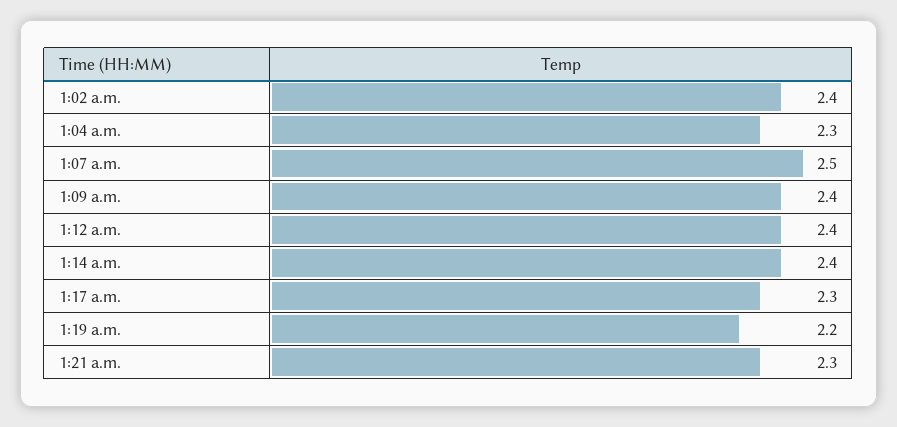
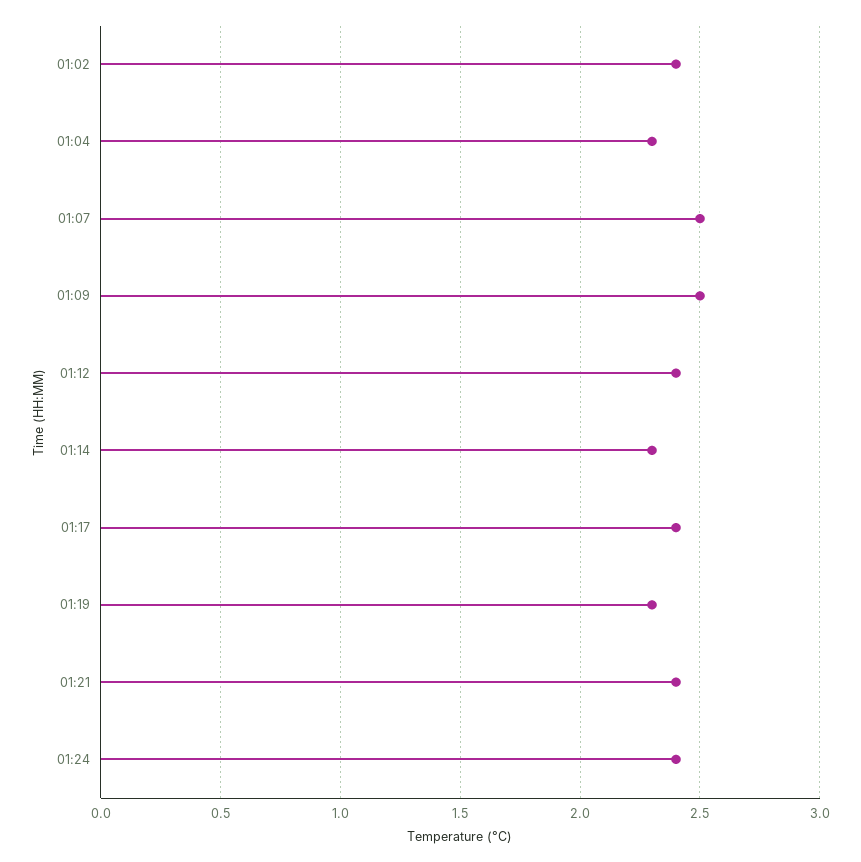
1:09 a.m.: 2.4 -> 2.5
1:14 a.m.: 2.4 -> 2.3
1:17 a.m.: 2.3 -> 2.4
1:19 a.m.: 2.2 -> 2.3
1:21 a.m.: 2.3 -> 2.4
01:24: none -> 2.4

